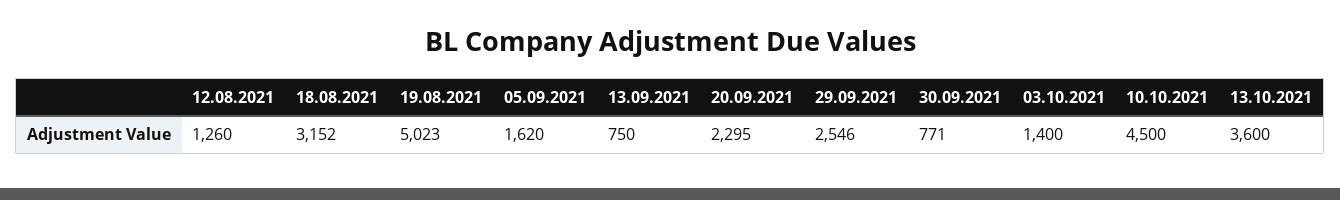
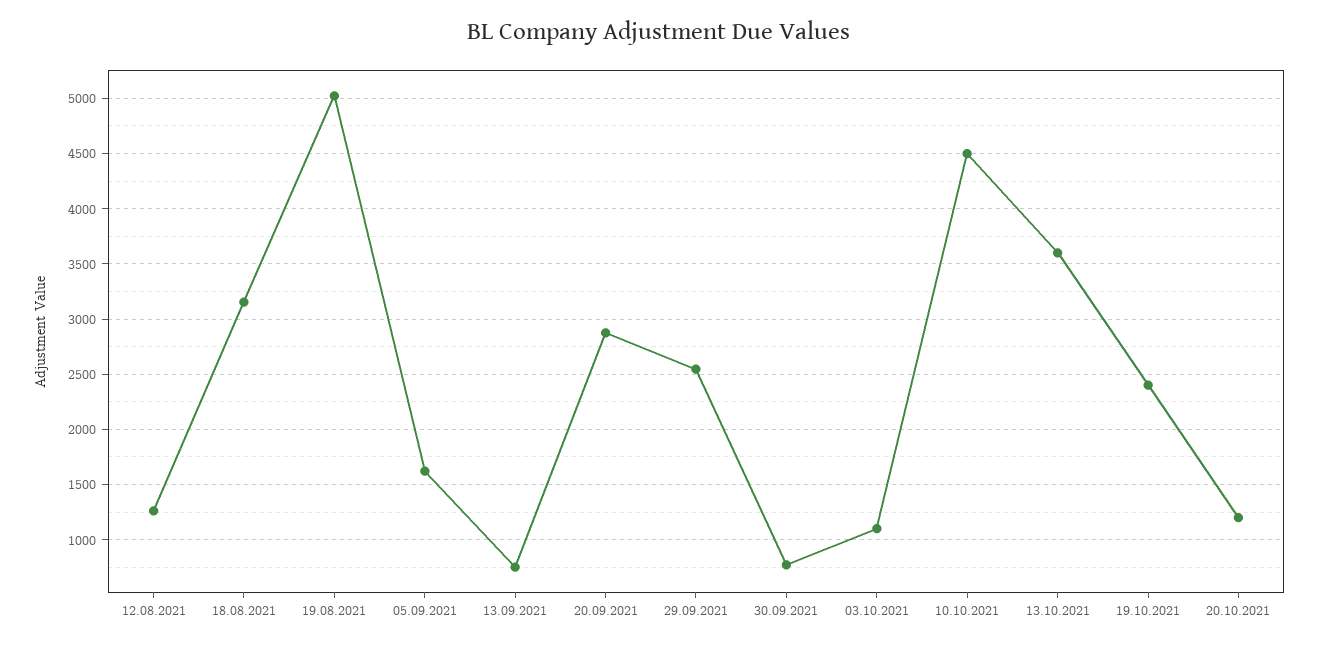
20.09.2021: 2295 -> 2900
03.10.2021: 1400 -> 1100
19.10.2021: none -> 2400
20.10.2021: none -> 1200

